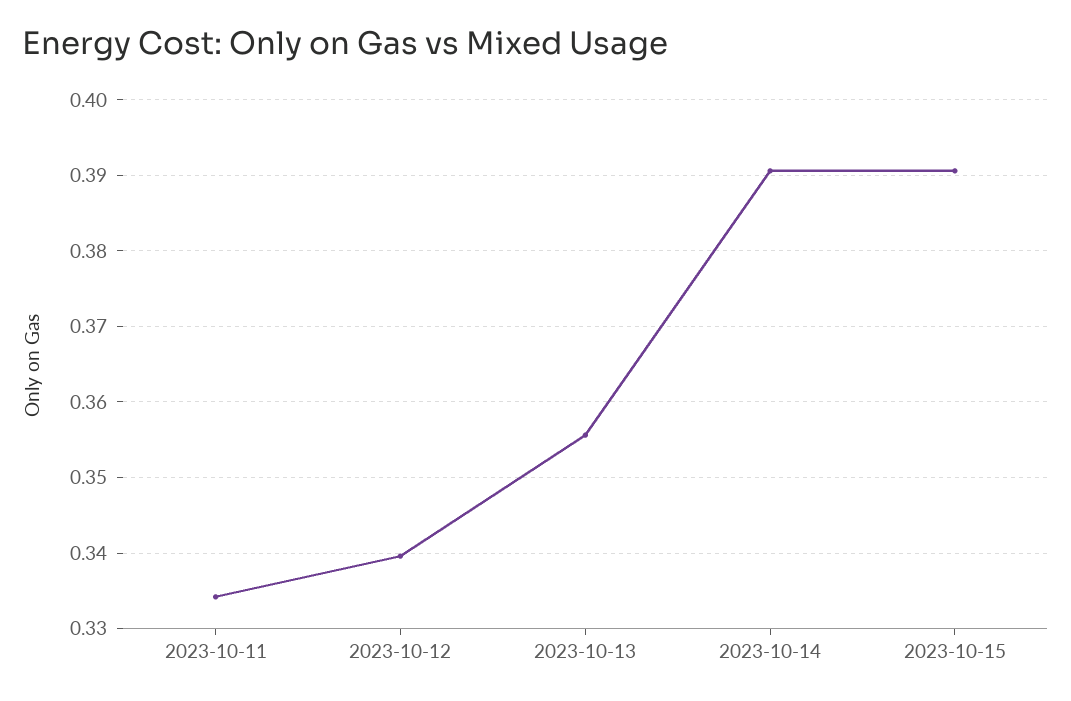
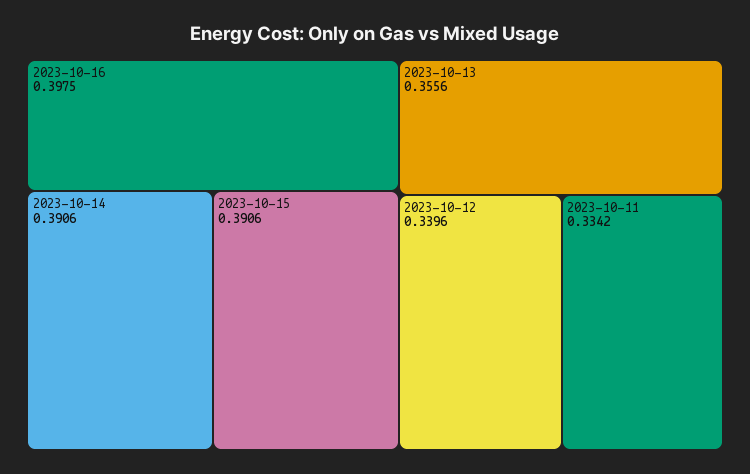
2023-10-16: none -> 0.3975

